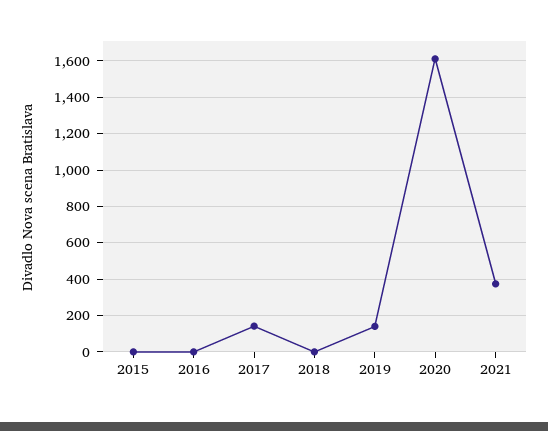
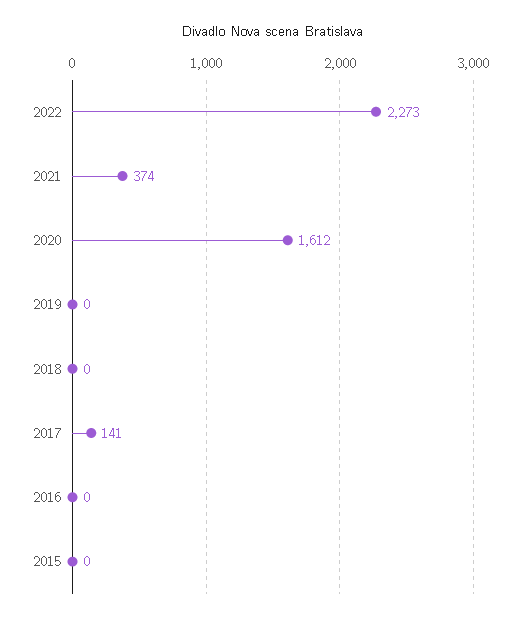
2019: 150 -> 0
2022: none -> 2273

